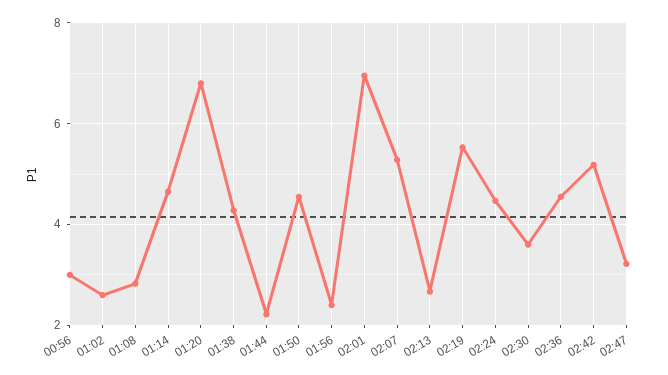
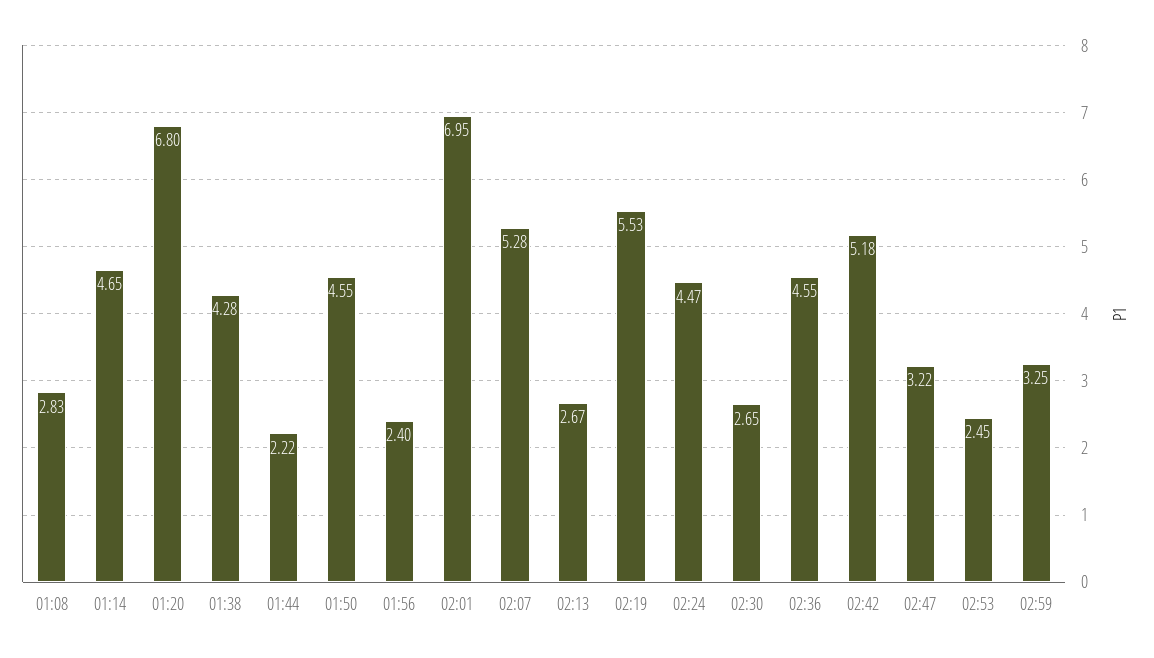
00:56: 3 -> none
01:02: 2.6 -> none
02:30: 3.6 -> 2.65
02:53: none -> 2.45
02:59: none -> 3.25

